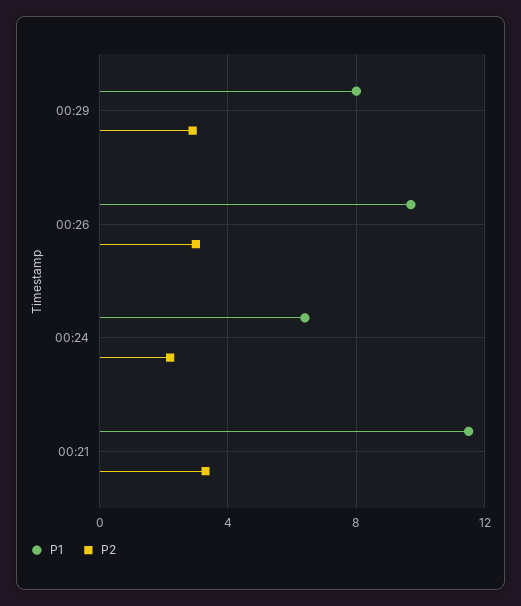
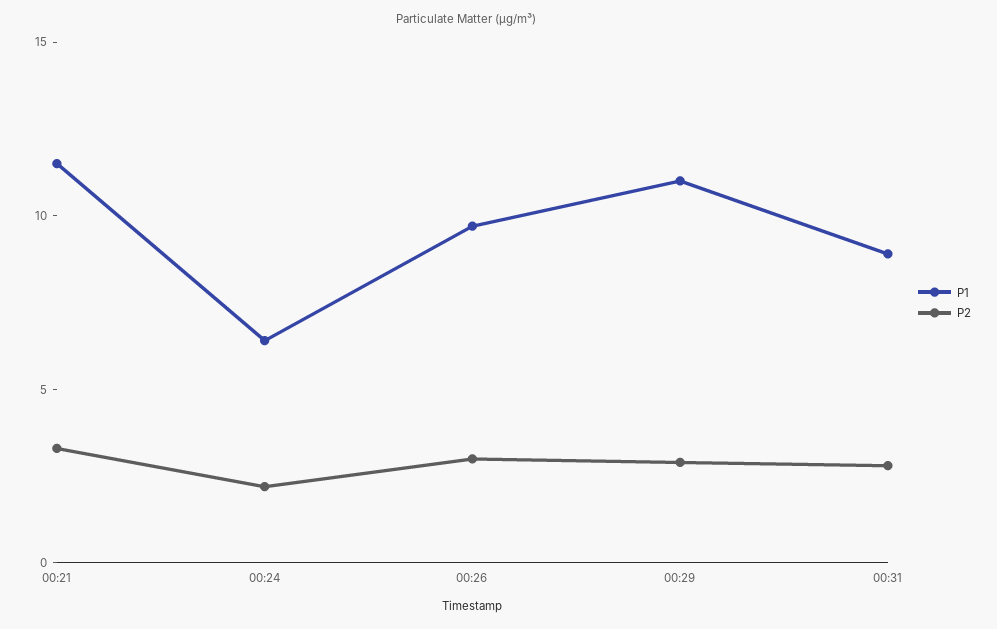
P1, 00:29: 8 -> 11
P1, 00:31: none -> 9
P2, 00:31: none -> 3

